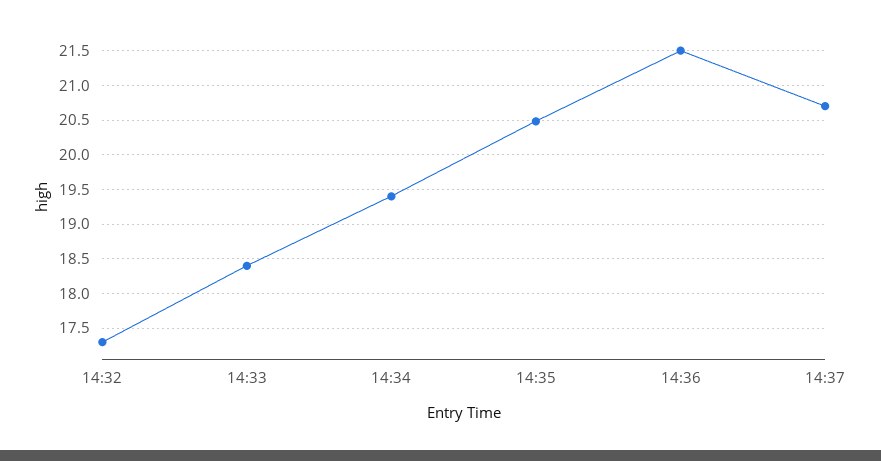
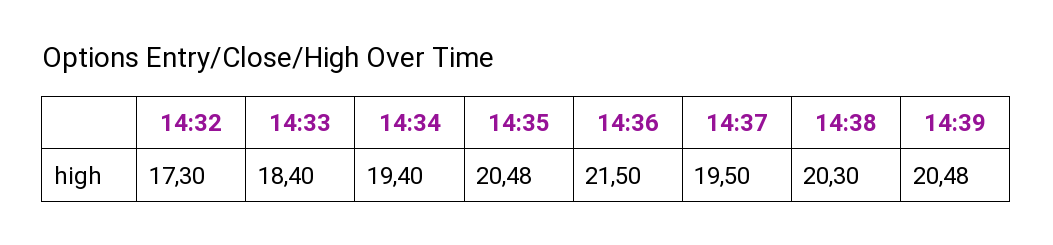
14:37: 20.7 -> 19.5
14:38: none -> 20.3
14:39: none -> 20.48

